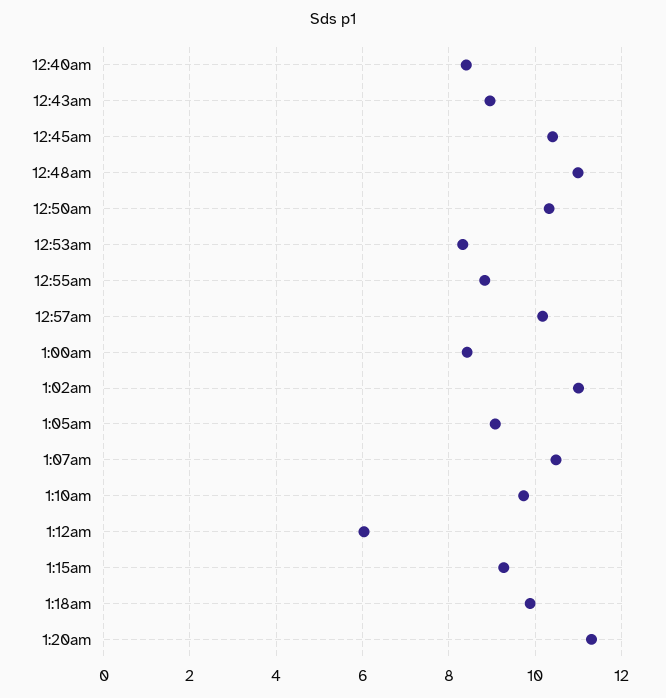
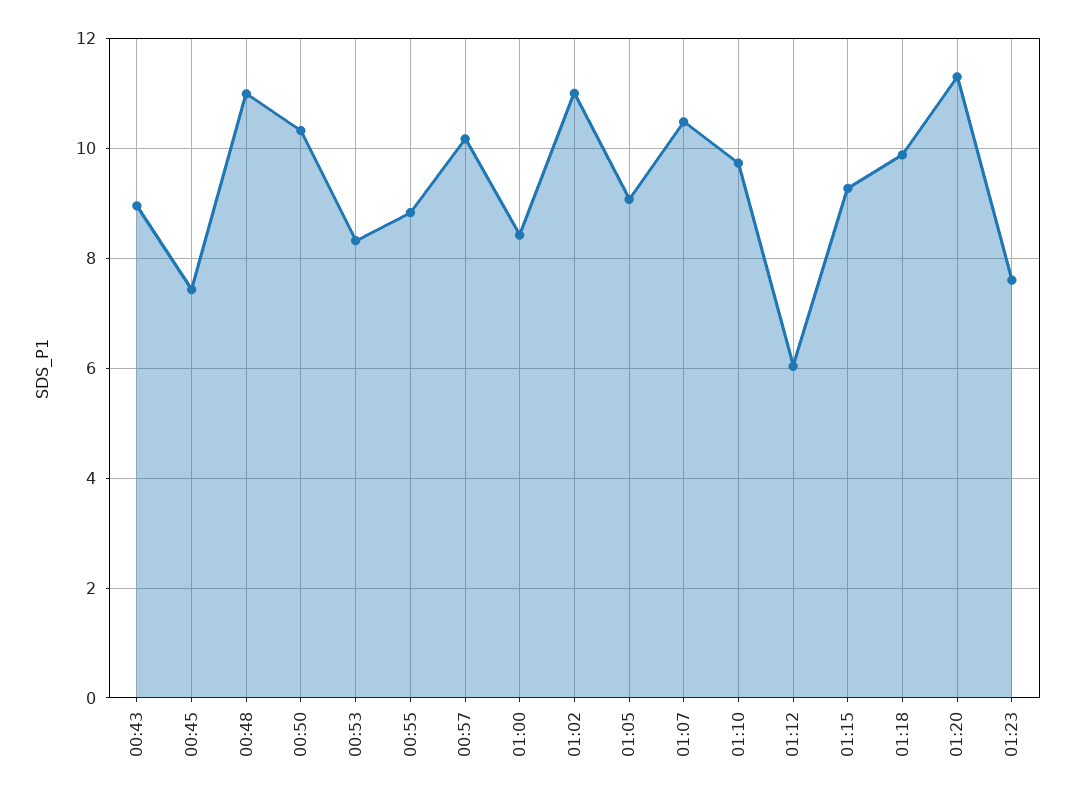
12:40am: 8.4 -> none
12:45am: 10.4 -> 7.4
01:23: none -> 7.6

